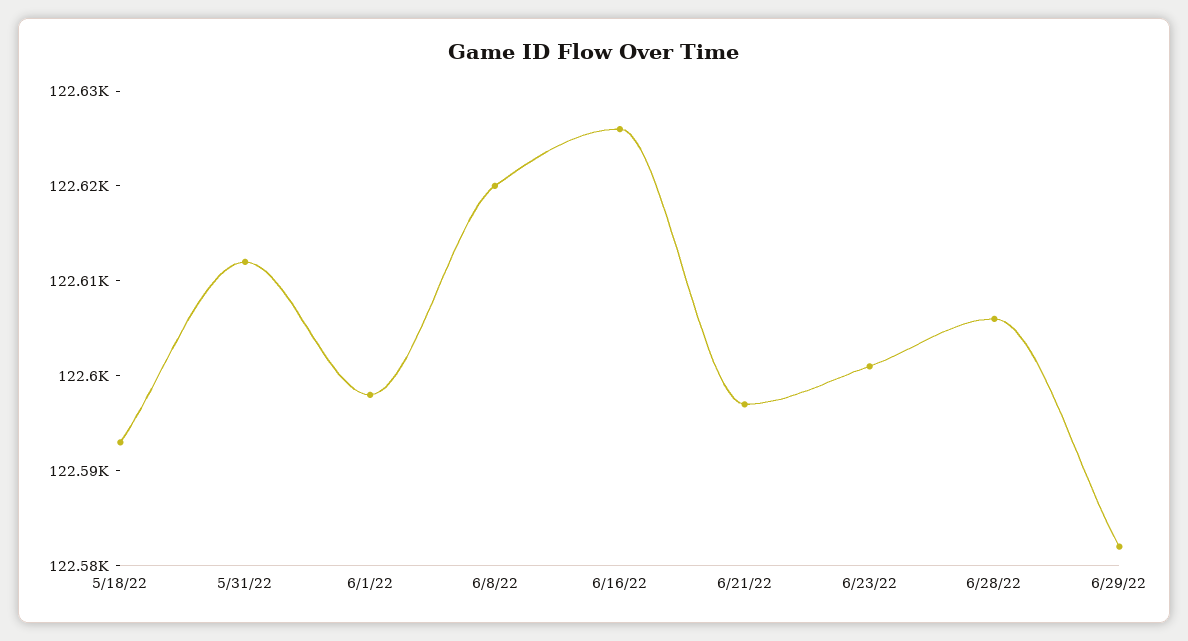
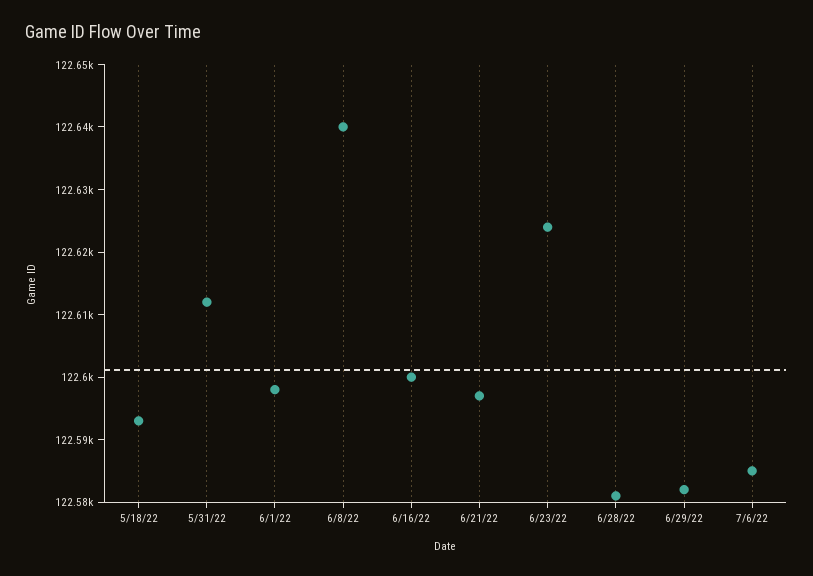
6/8/22: 122620 -> 122640
6/16/22: 122626 -> 122600
6/23/22: 122601 -> 122625
6/28/22: 122606 -> 122580
7/6/22: none -> 122585

